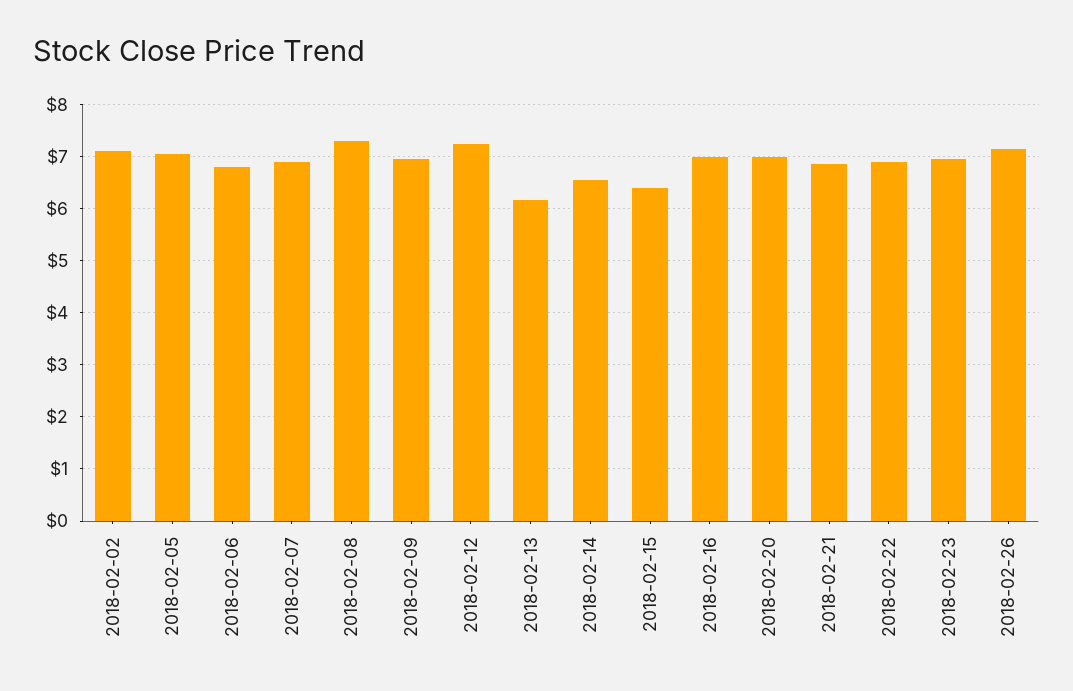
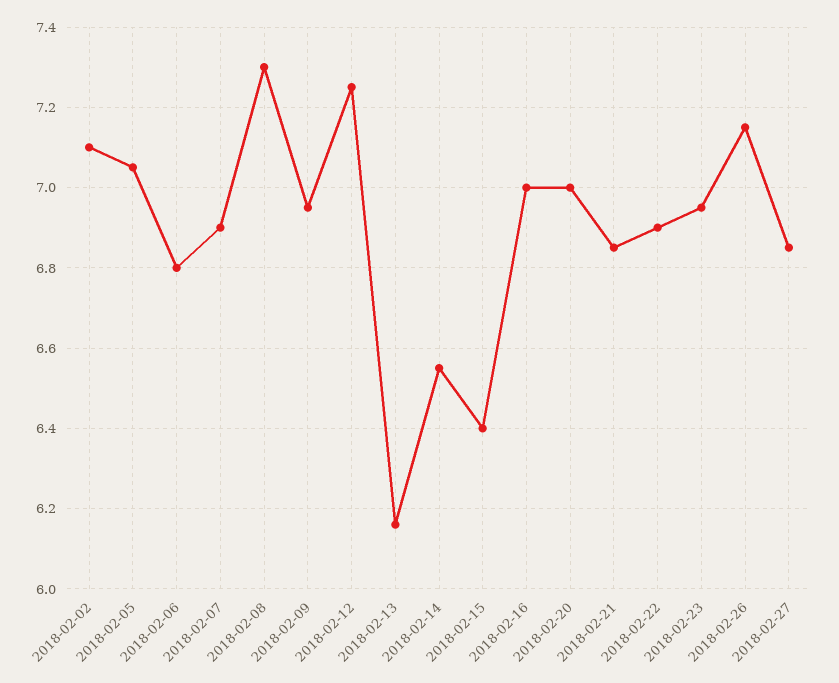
2018-02-27: none -> 6.85

